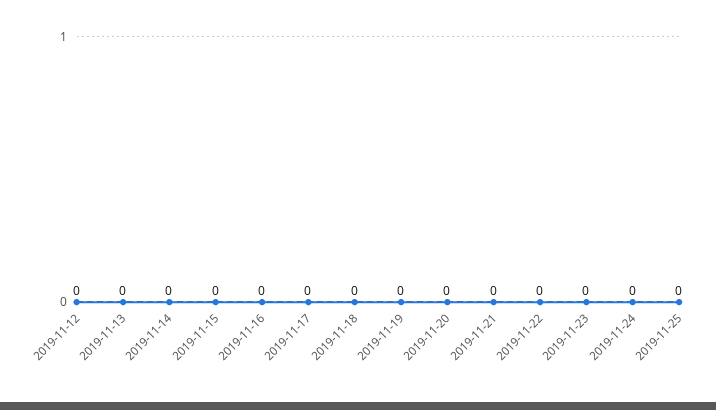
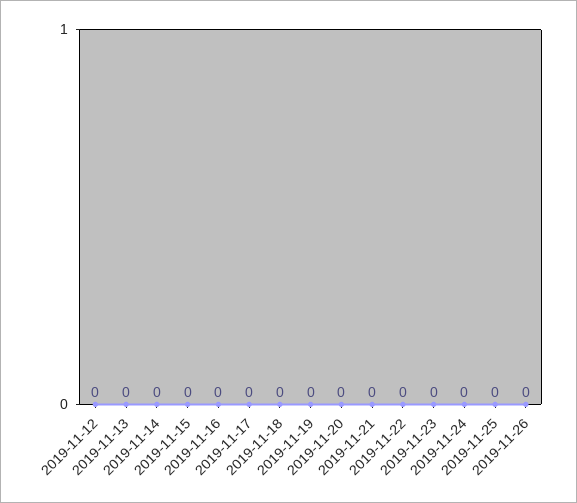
2019-11-26: none -> 0

